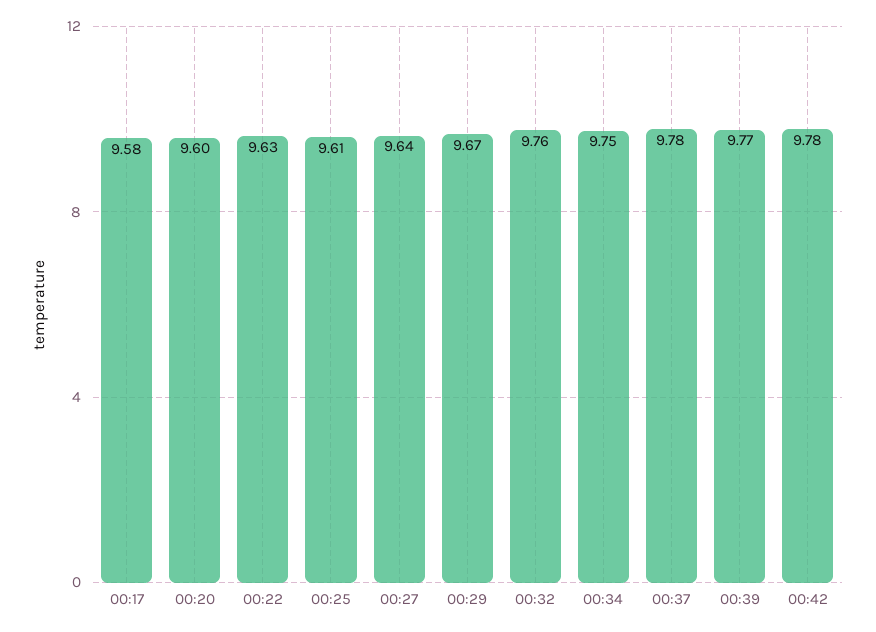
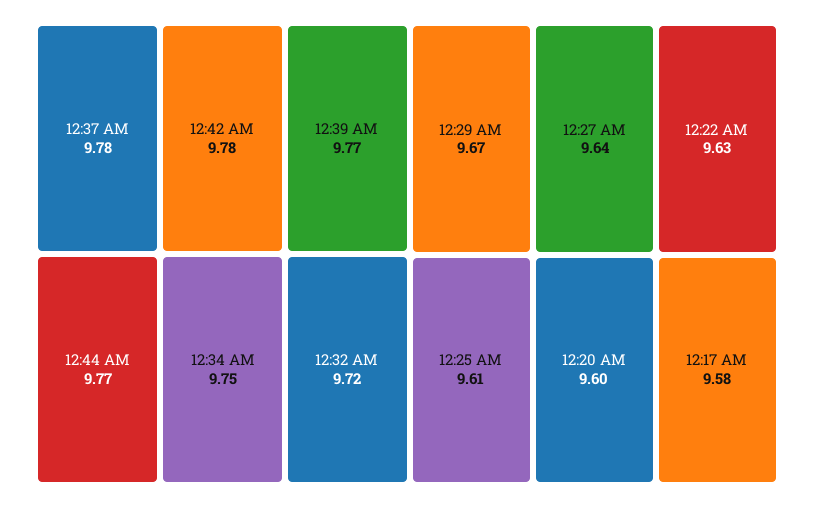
00:32: 9.76 -> 9.72
12:44 AM: none -> 9.77

